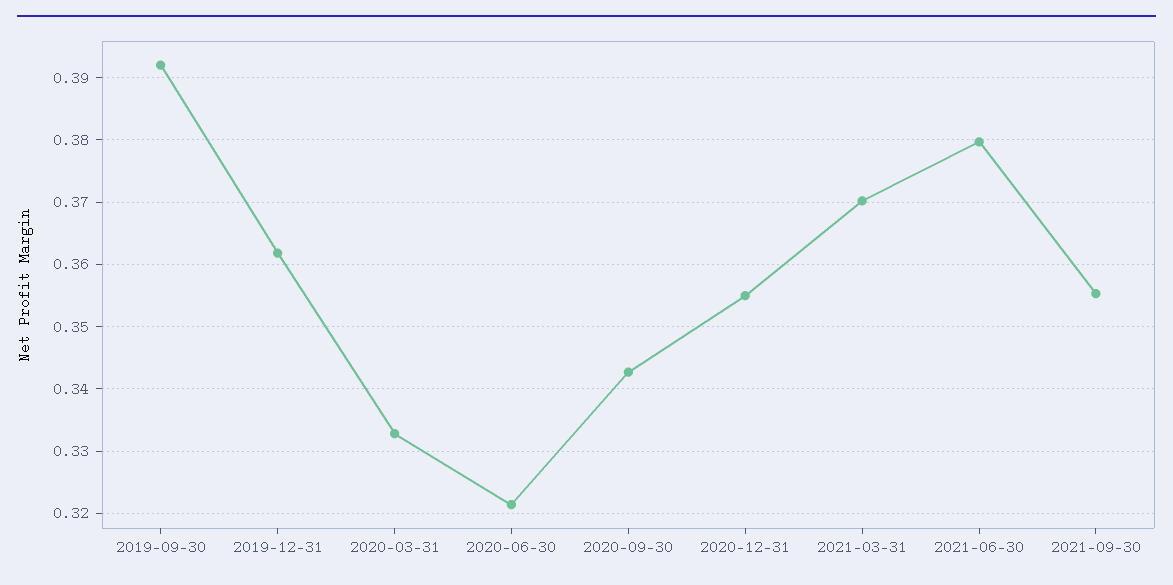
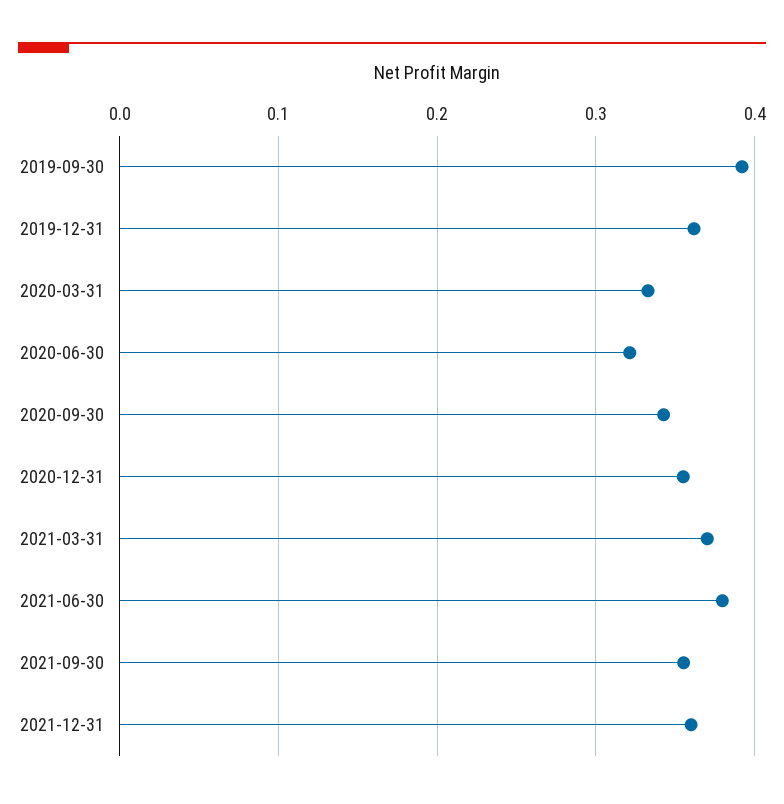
2021-12-31: none -> 0.36

